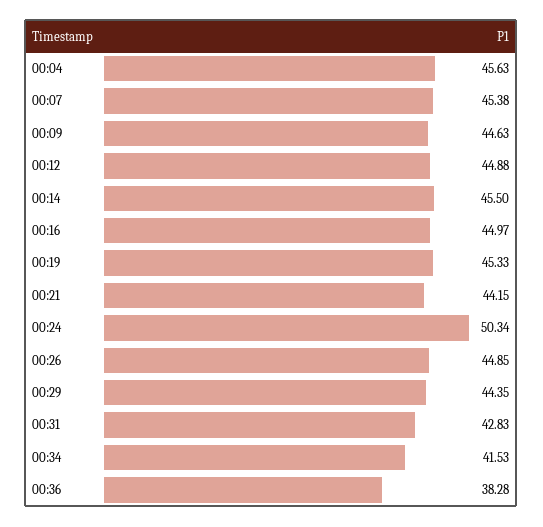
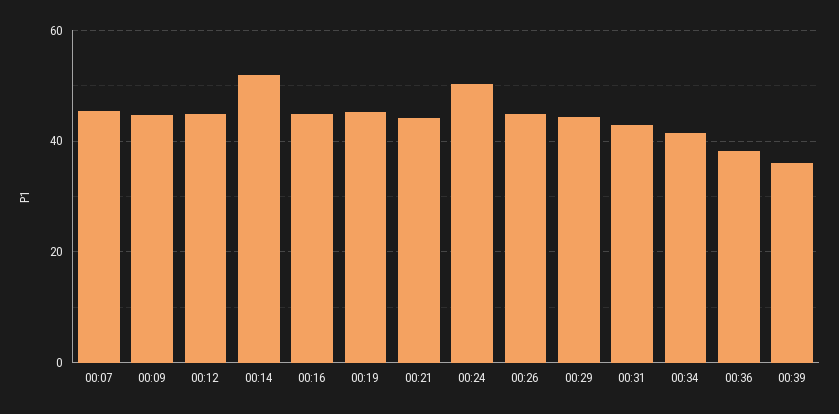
00:04: 45.63 -> none
00:14: 45.5 -> 52
00:39: none -> 36

